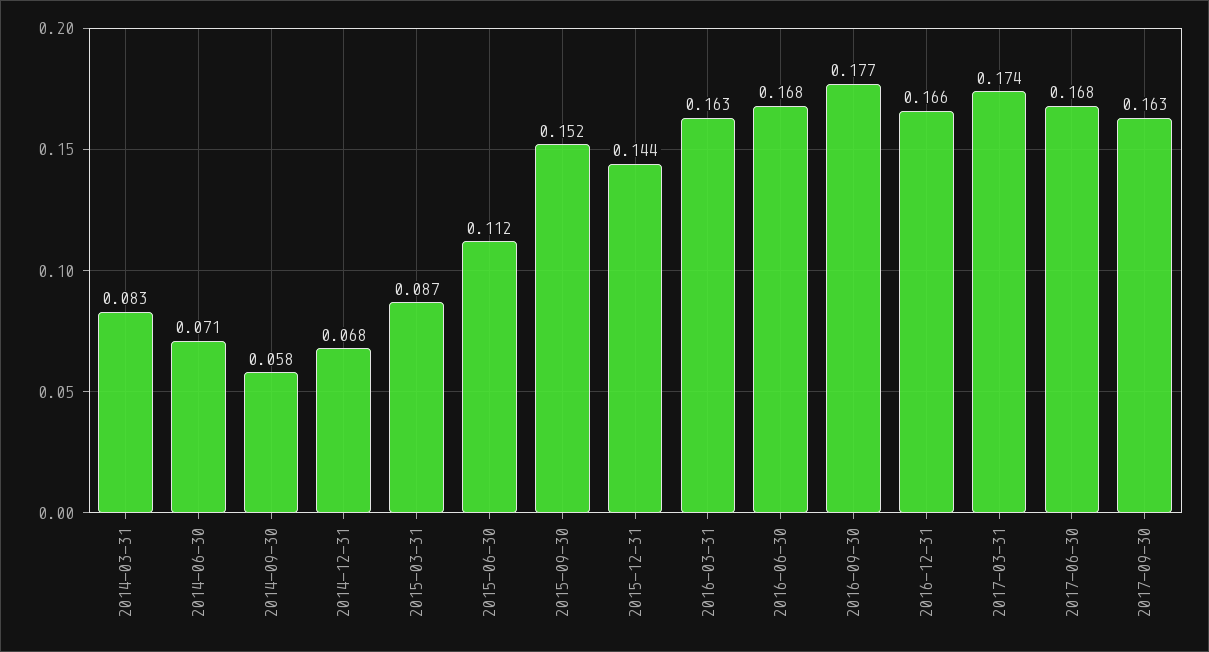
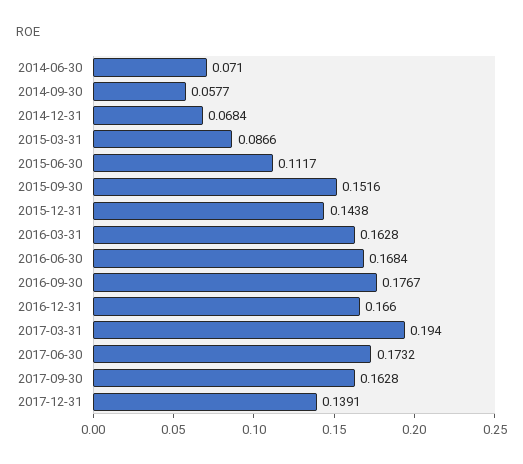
2014-03-31: 0.083 -> none
2017-03-31: 0.174 -> 0.194
2017-06-30: 0.168 -> 0.1732
2017-12-31: none -> 0.1391

